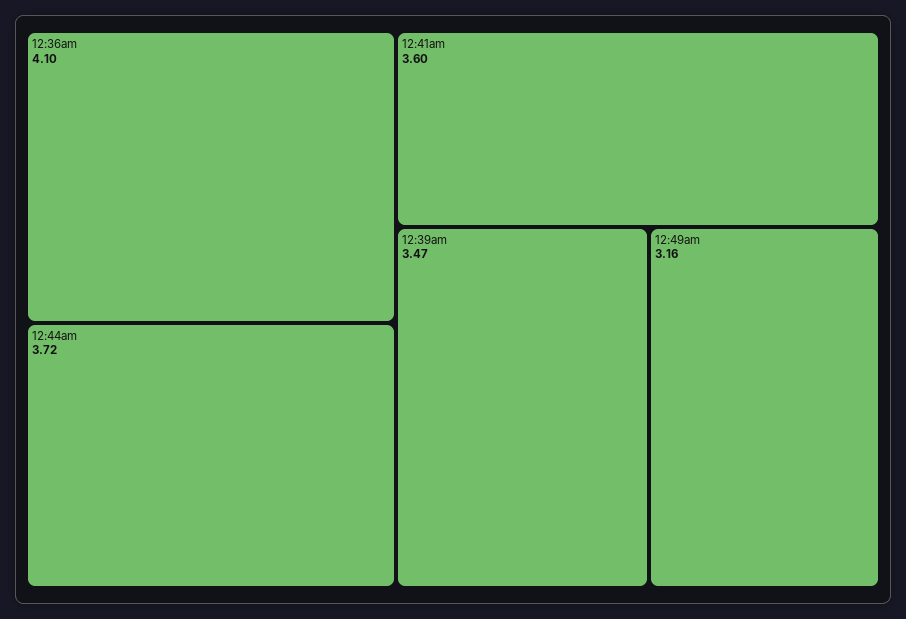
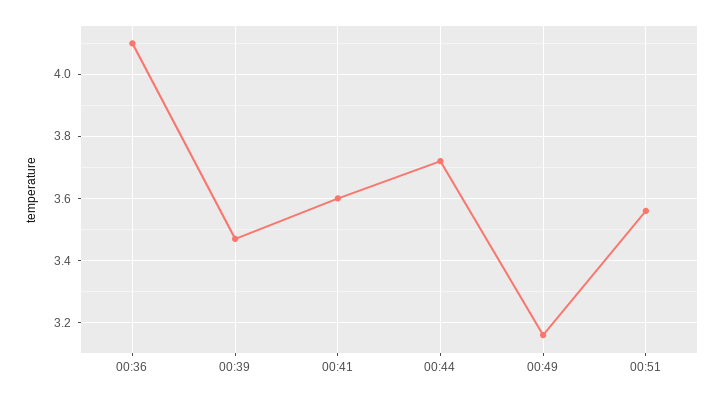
00:51: none -> 3.55

